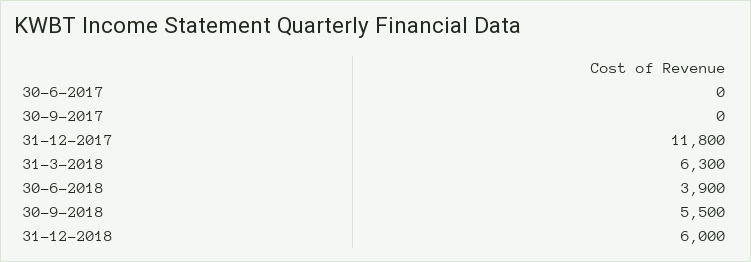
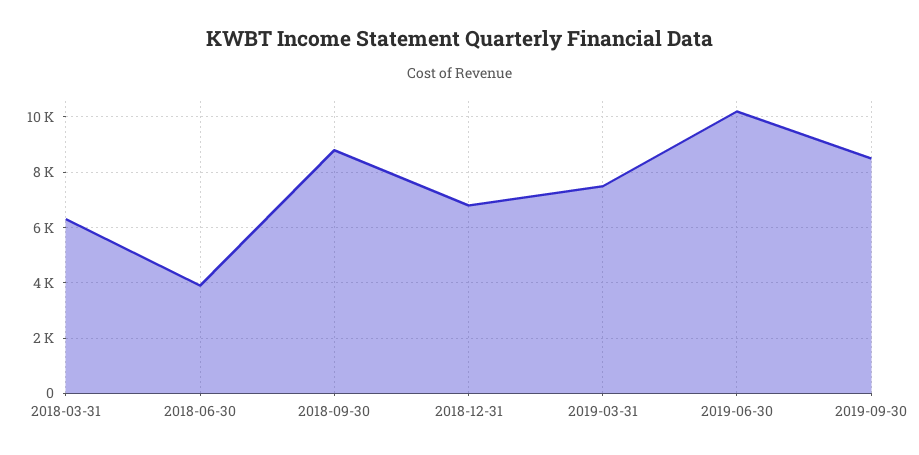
30-6-2017: 0 -> none
30-9-2017: 0 -> none
31-12-2017: 11800 -> none
30-9-2018: 5500 -> 8750
31-12-2018: 6000 -> 6750
2019-03-31: none -> 7500
2019-06-30: none -> 10250
2019-09-30: none -> 8500

